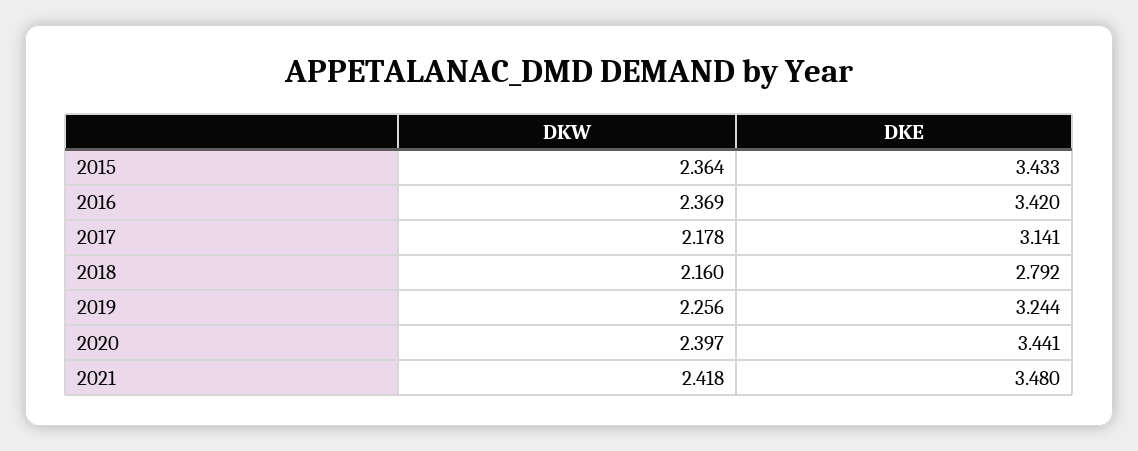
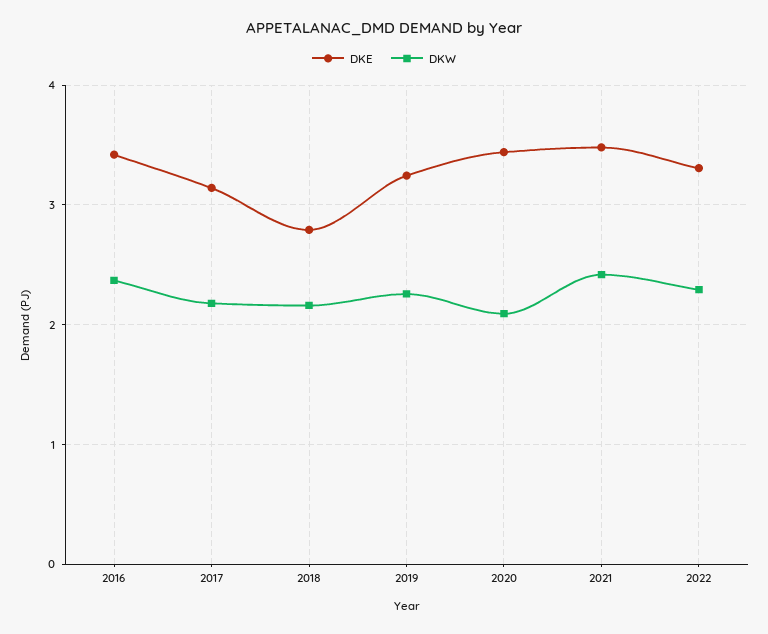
DKW, 2015: 2.364 -> none
DKE, 2015: 3.433 -> none
DKW, 2020: 2.397 -> 2.1
DKE, 2022: none -> 3.3
DKW, 2022: none -> 2.3

